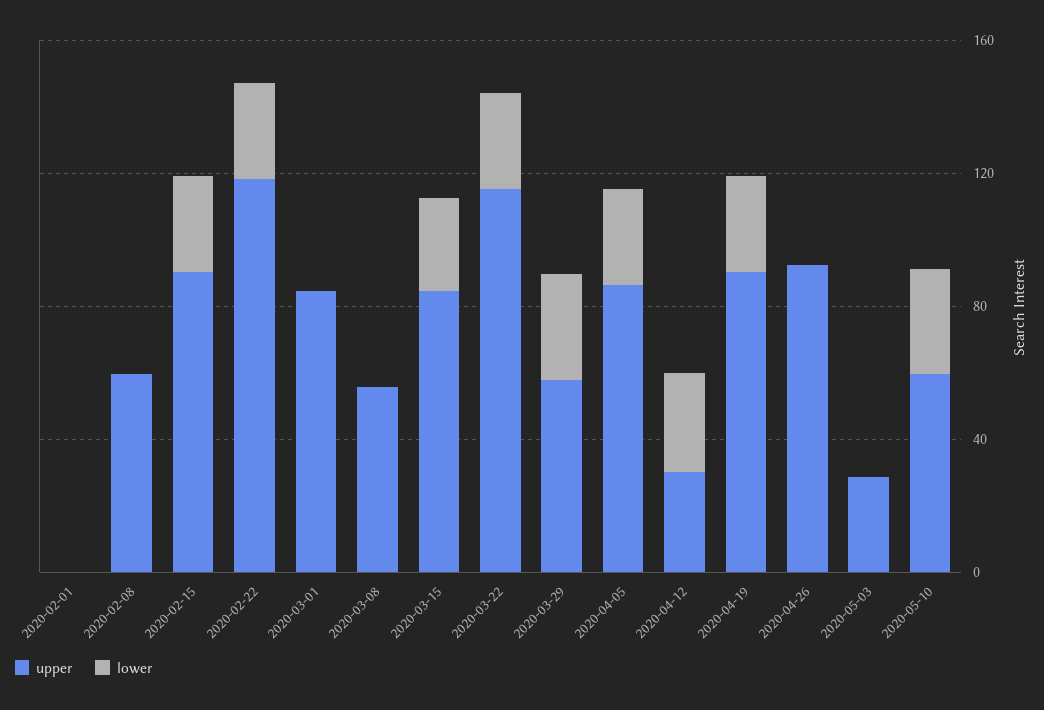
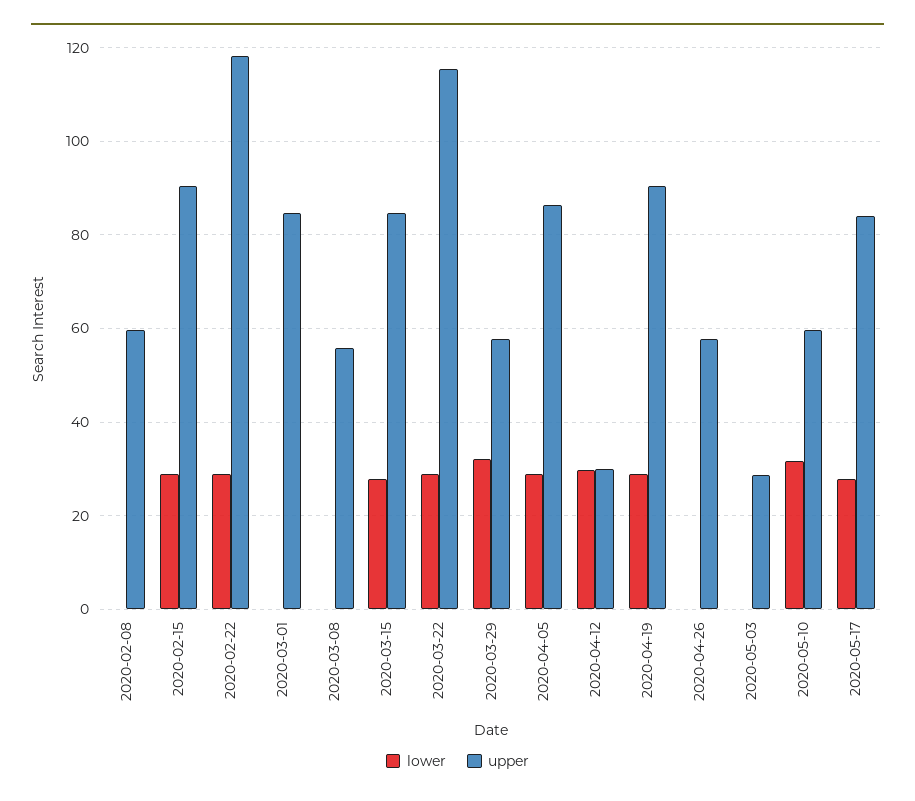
upper, 2020-02-01: 0 -> none
lower, 2020-02-01: 0 -> none
upper, 2020-04-26: 90 -> 58
lower, 2020-05-17: none -> 28
upper, 2020-05-17: none -> 84

